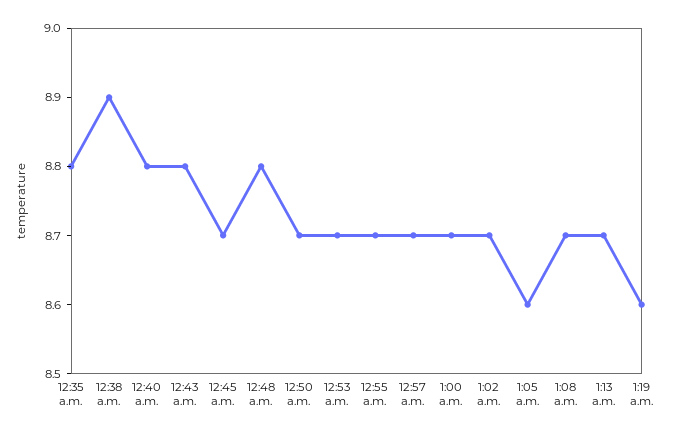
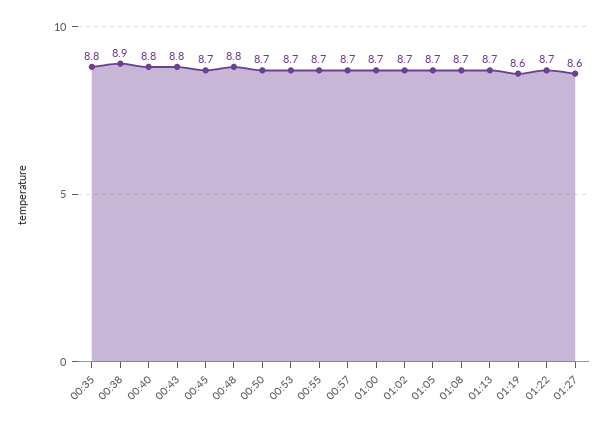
1:05 a.m.: 8.6 -> 8.7
01:22: none -> 8.7
01:27: none -> 8.6

